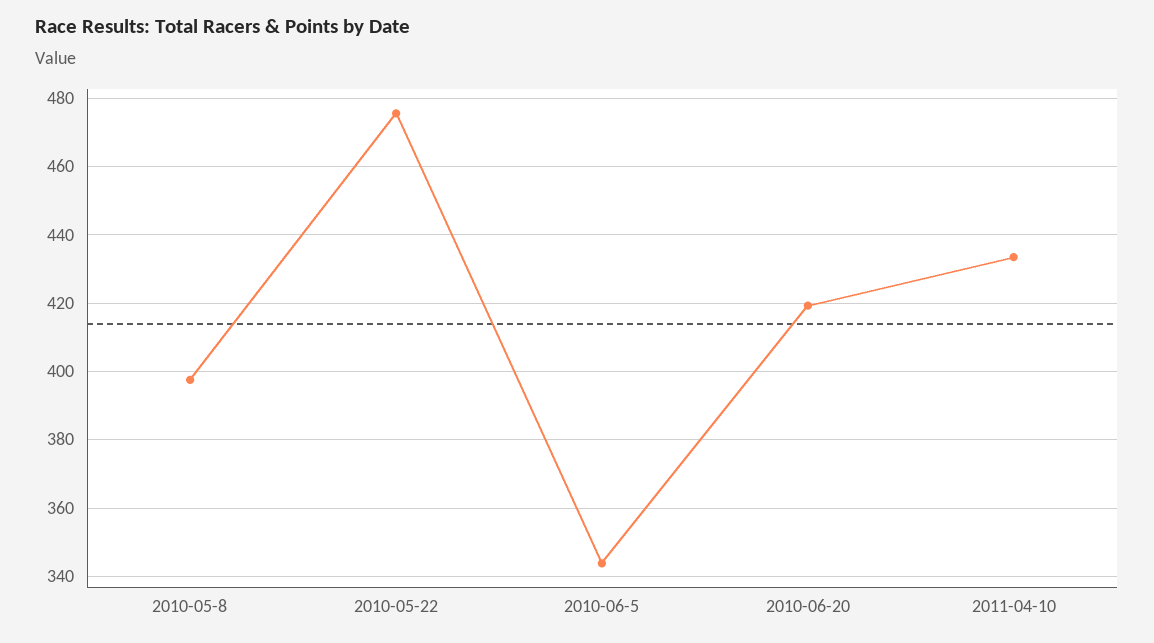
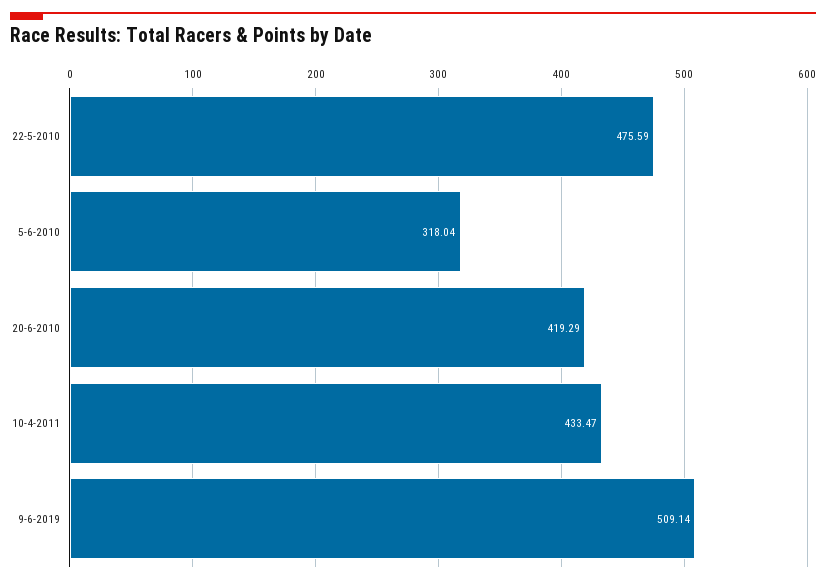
2010-05-8: 398 -> none
2010-06-5: 344 -> 318.04
9-6-2019: none -> 509.14

